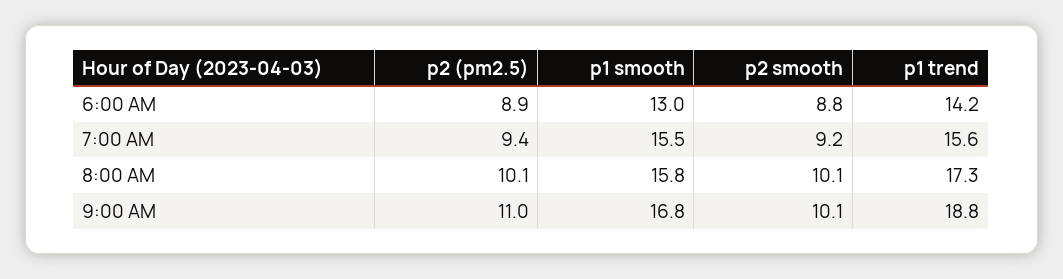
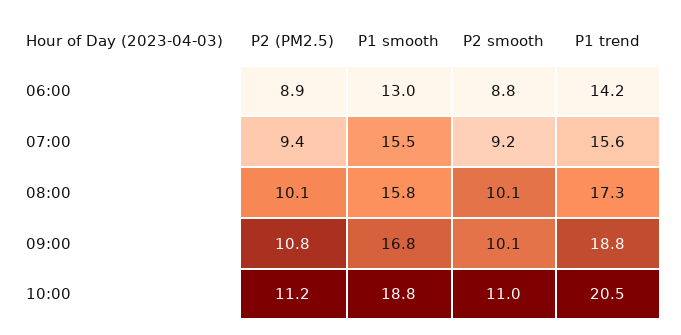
p2 (pm2.5), 9:00 AM: 11 -> 10.8
p2 (pm2.5), 10:00: none -> 11.2
p1 smooth, 10:00: none -> 18.8
p2 smooth, 10:00: none -> 11
p1 trend, 10:00: none -> 20.5

